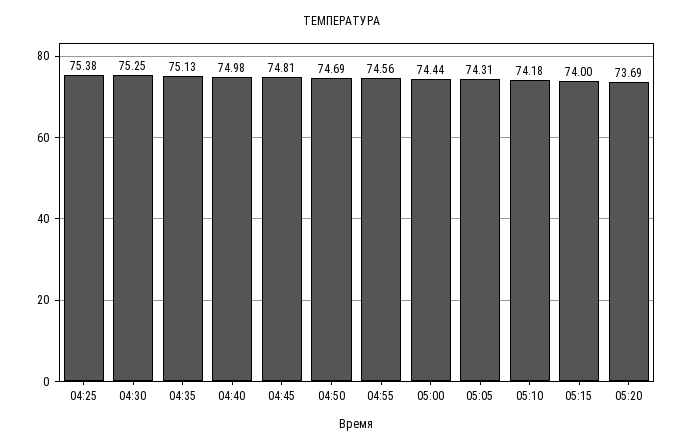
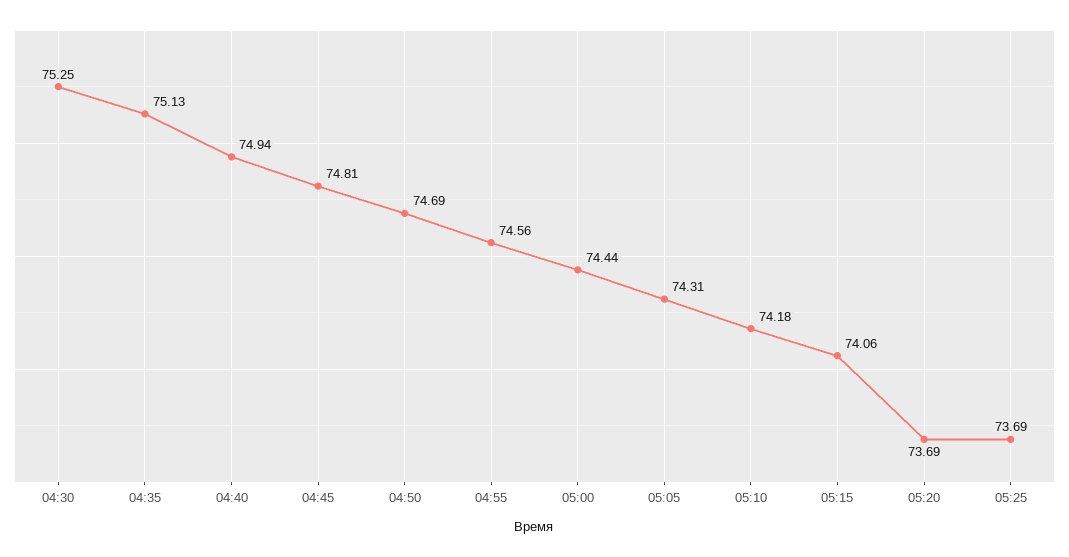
04:25: 75.38 -> none
04:40: 74.98 -> 74.94
05:15: 74 -> 74.06
05:25: none -> 73.69

